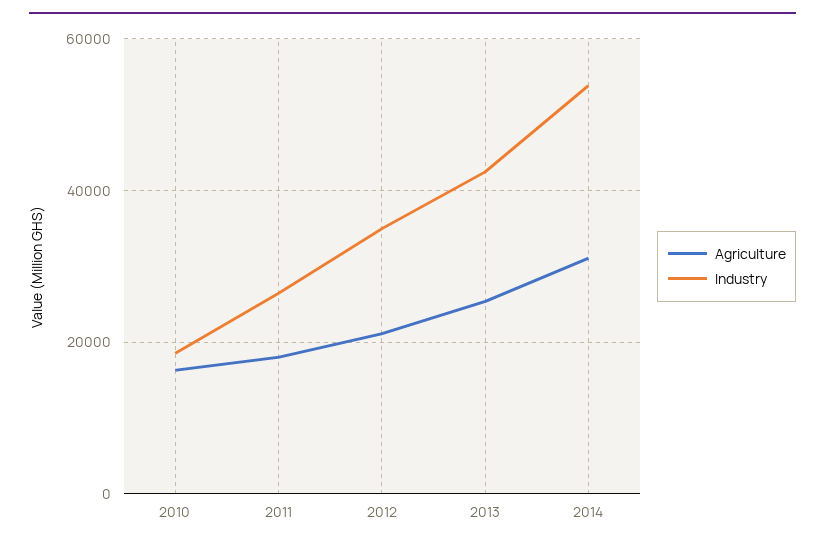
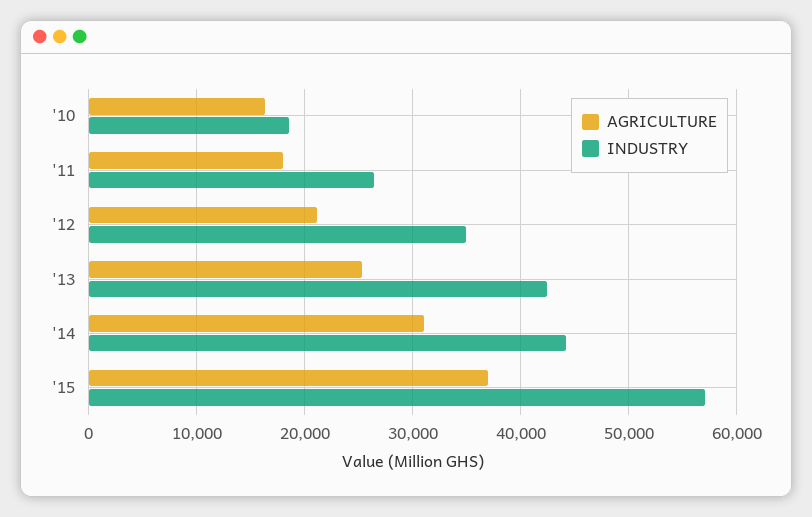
Industry, 2014: 54000 -> 44000
Agriculture, '15: none -> 37000
Industry, '15: none -> 57000

